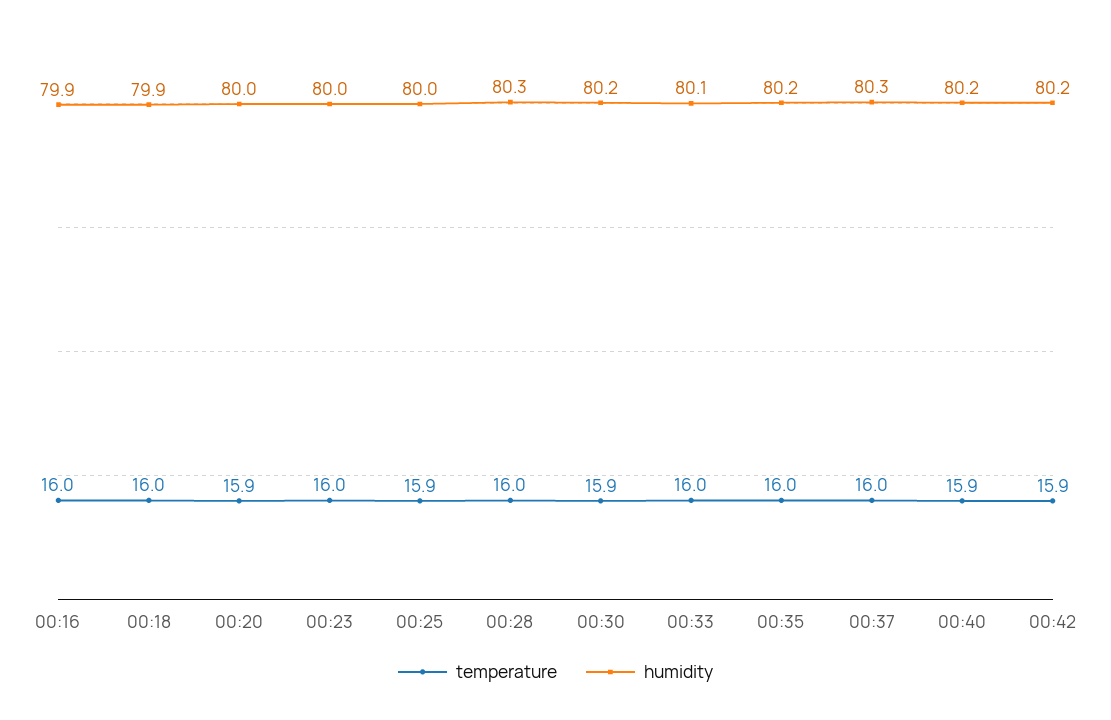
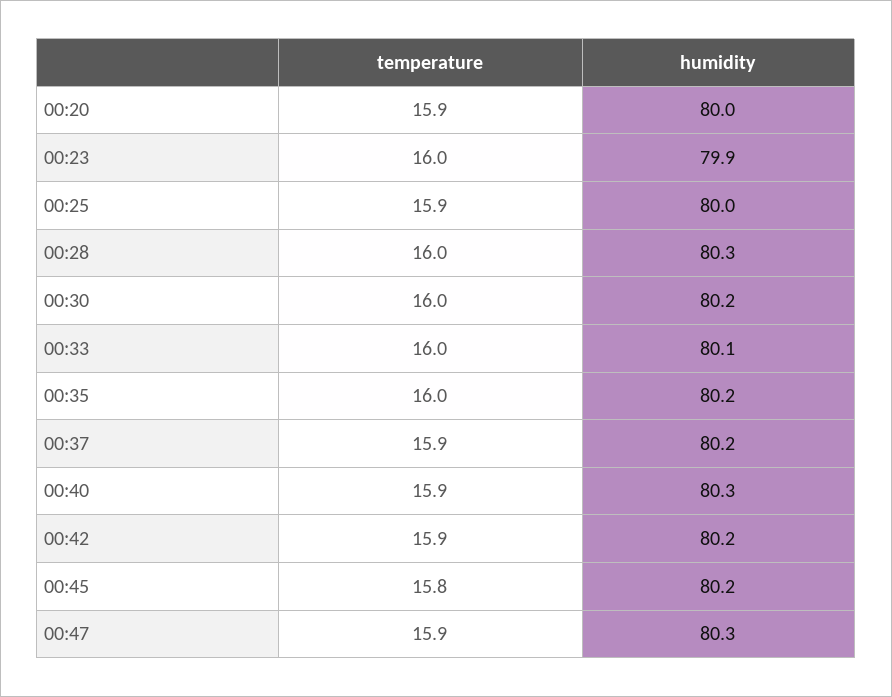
temperature, 00:16: 16 -> none
humidity, 00:16: 79.9 -> none
temperature, 00:18: 16 -> none
humidity, 00:18: 79.9 -> none
humidity, 00:23: 80 -> 79.9
temperature, 00:30: 15.9 -> 16
temperature, 00:37: 16 -> 15.9
humidity, 00:37: 80.3 -> 80.2
humidity, 00:40: 80.2 -> 80.3
temperature, 00:45: none -> 15.8
humidity, 00:45: none -> 80.2
temperature, 00:47: none -> 15.9
humidity, 00:47: none -> 80.3

